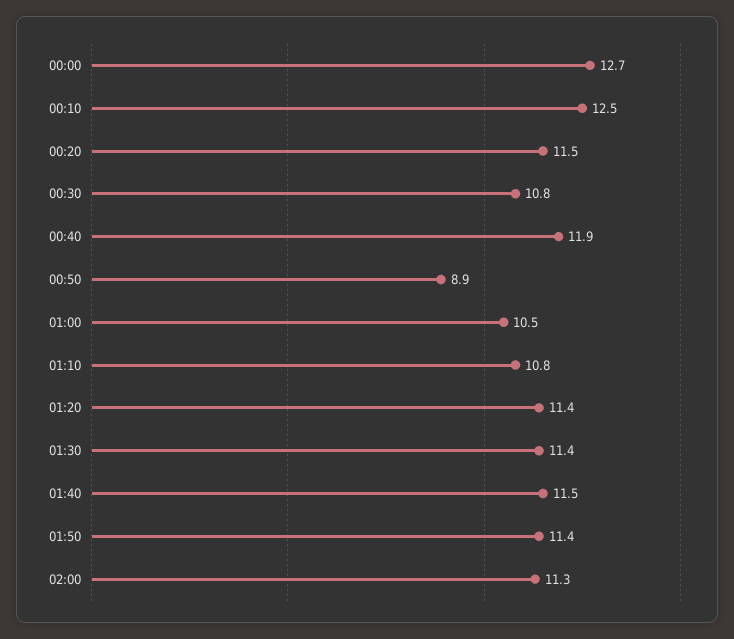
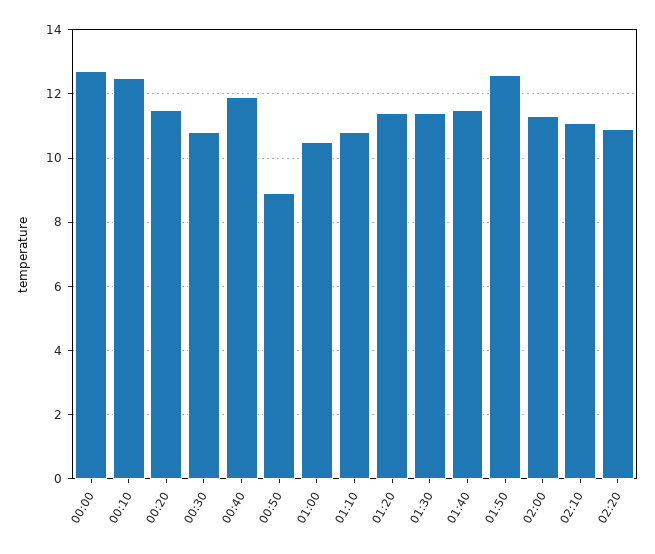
01:50: 11.4 -> 12.5
02:10: none -> 11
02:20: none -> 11

